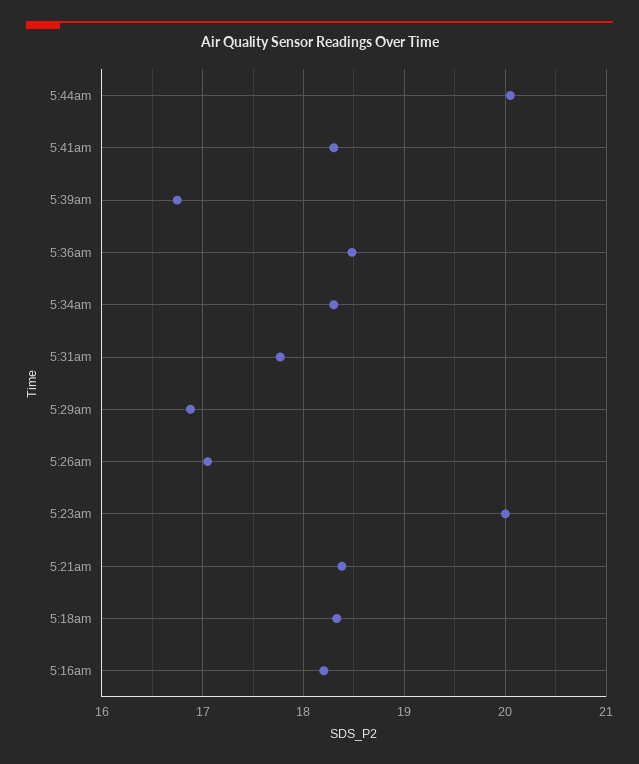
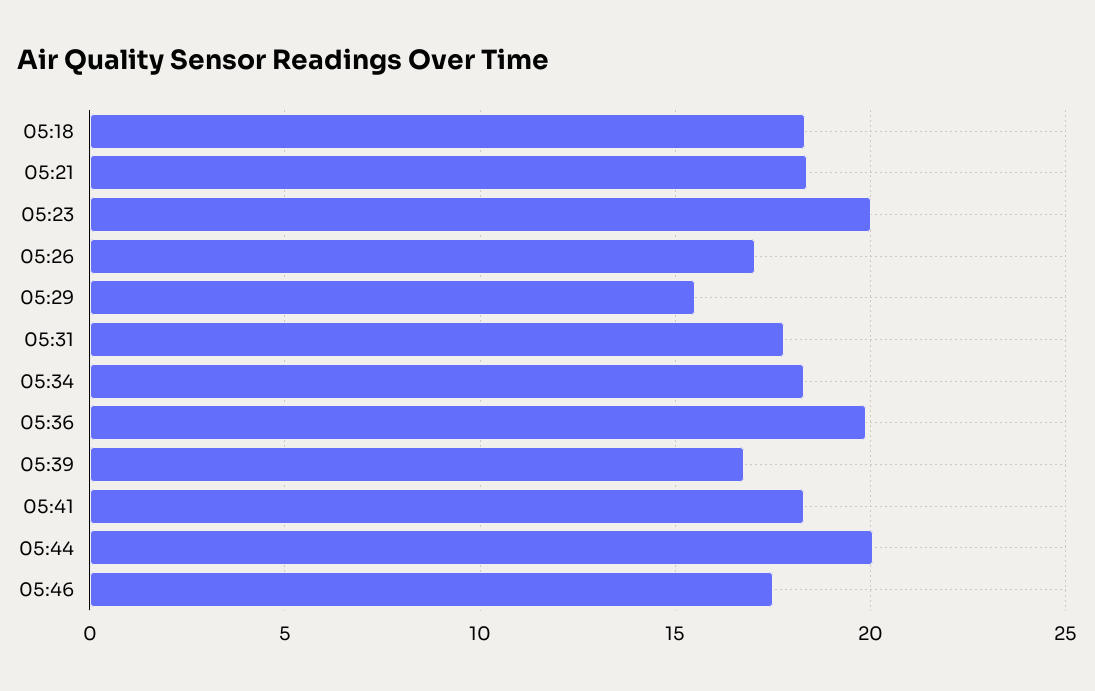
5:36am: 18.5 -> 20
5:29am: 16.9 -> 15.5
5:16am: 18.2 -> none
05:46: none -> 17.5

